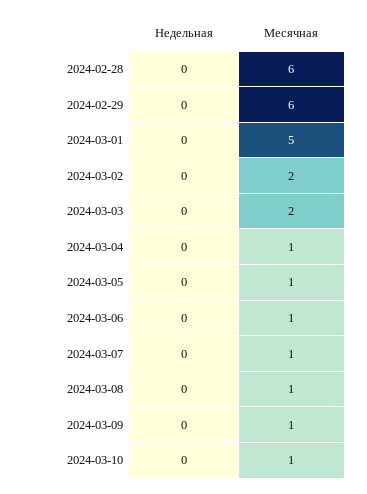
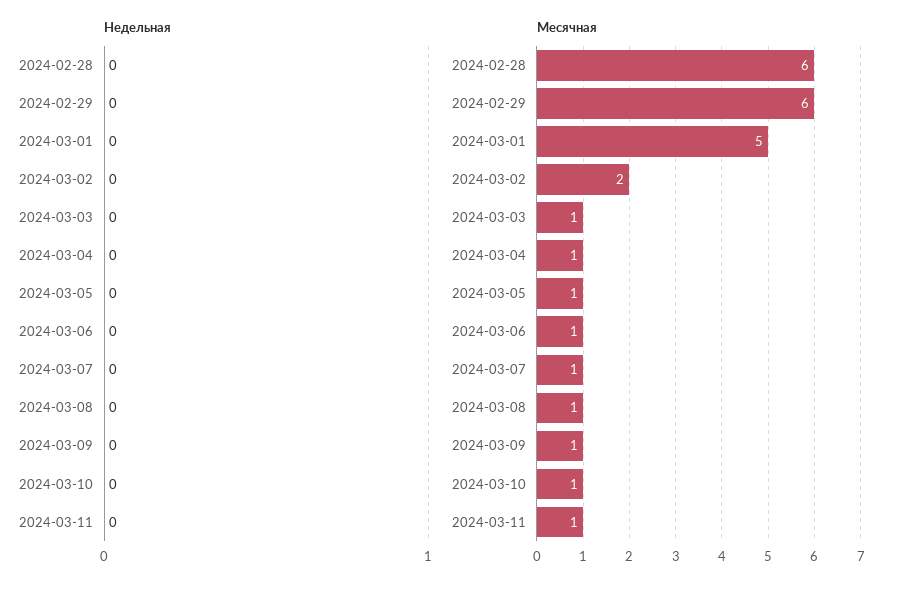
Месячная, 2024-03-03: 2 -> 1
Недельная, 2024-03-11: none -> 0
Месячная, 2024-03-11: none -> 1

